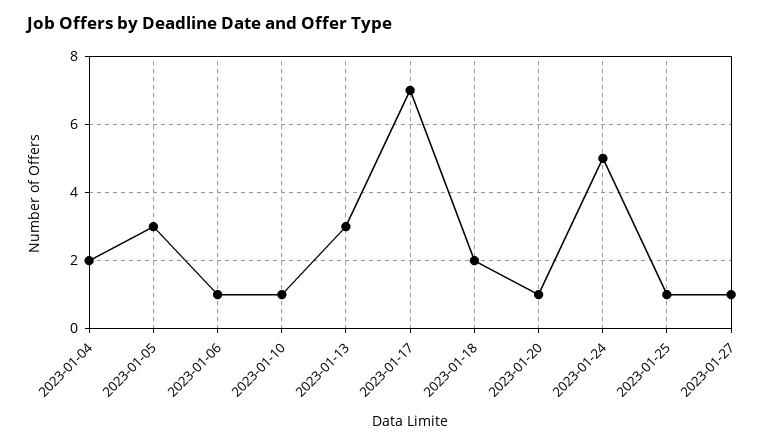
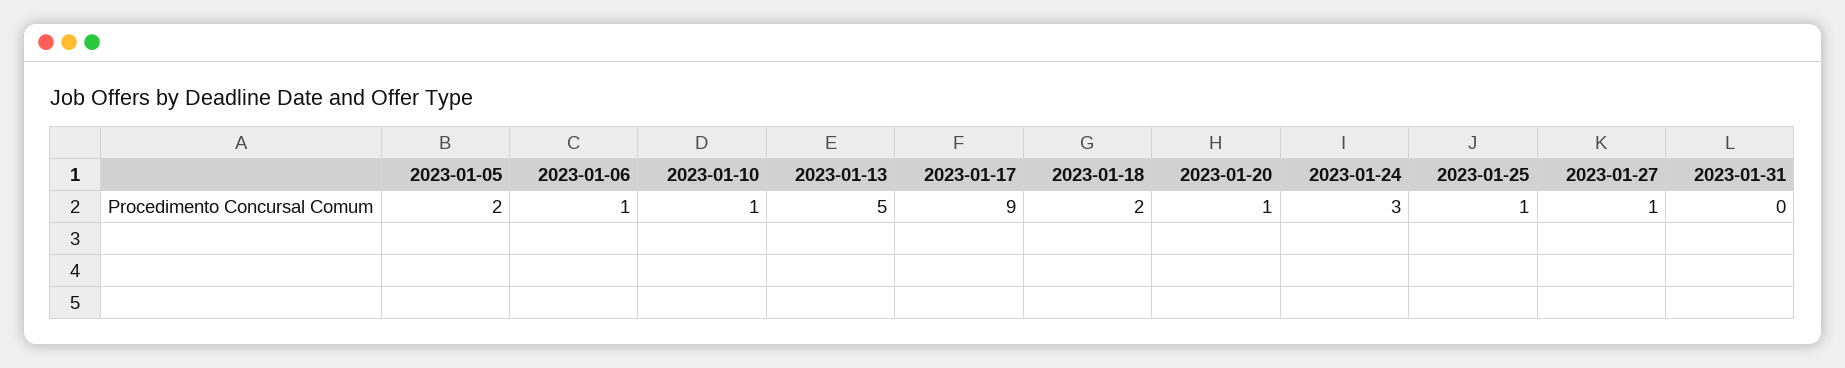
2023-01-04: 2 -> none
2023-01-05: 3 -> 2
2023-01-13: 3 -> 5
2023-01-17: 7 -> 9
2023-01-24: 5 -> 3
2023-01-31: none -> 0

